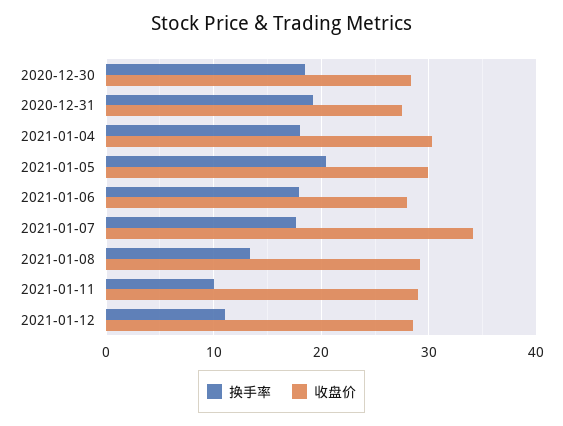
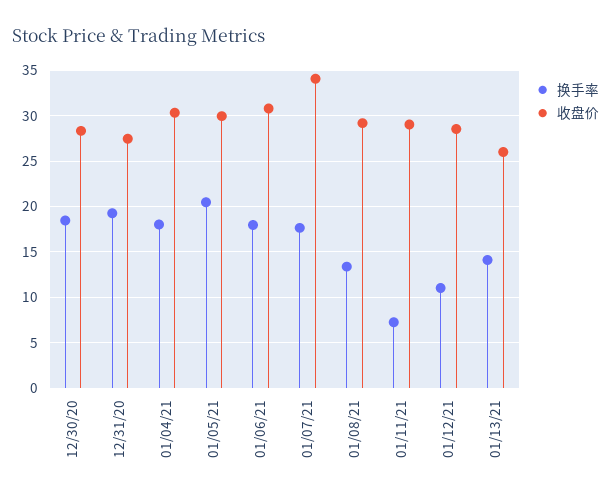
收盘价, 2021-01-06: 28 -> 31
换手率, 2021-01-11: 10 -> 7
换手率, 01/13/21: none -> 14
收盘价, 01/13/21: none -> 26

